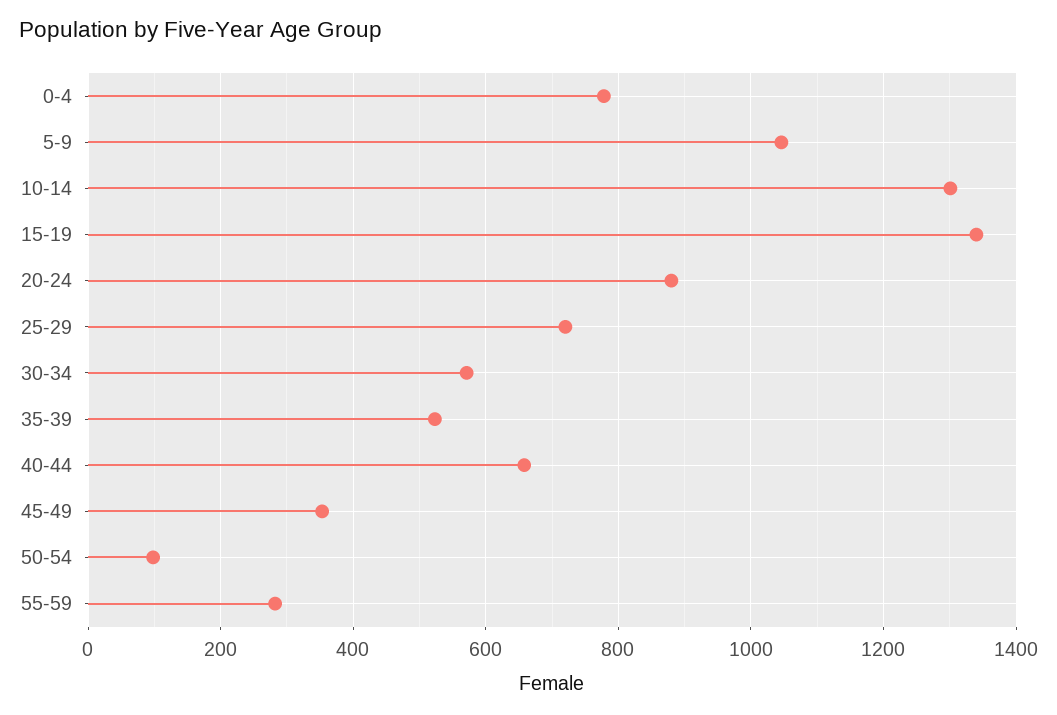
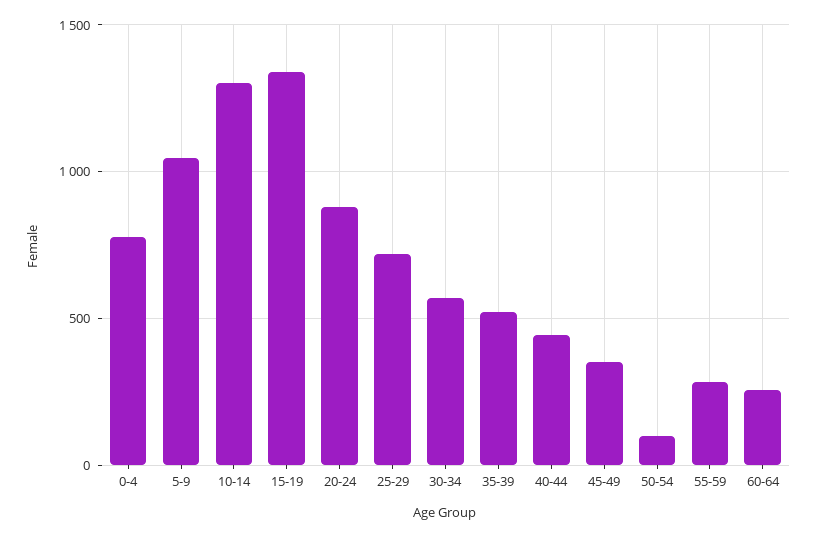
40-44: 660 -> 450
60-64: none -> 250

